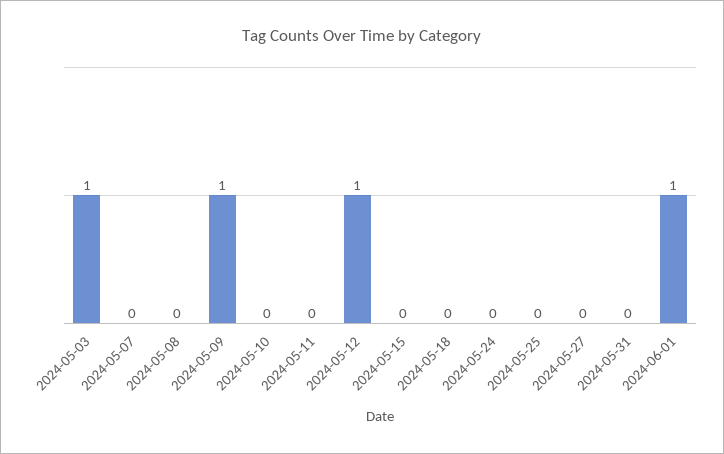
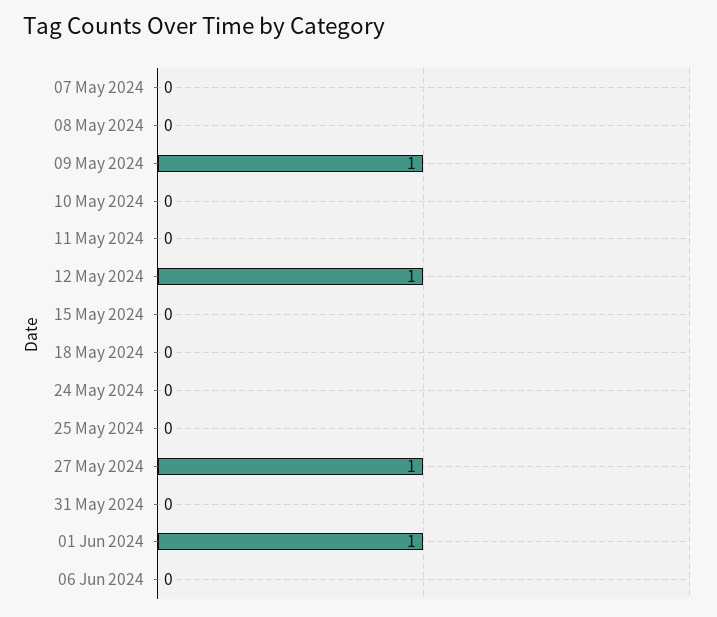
2024-05-03: 1 -> none
2024-05-27: 0 -> 1
06 Jun 2024: none -> 0

